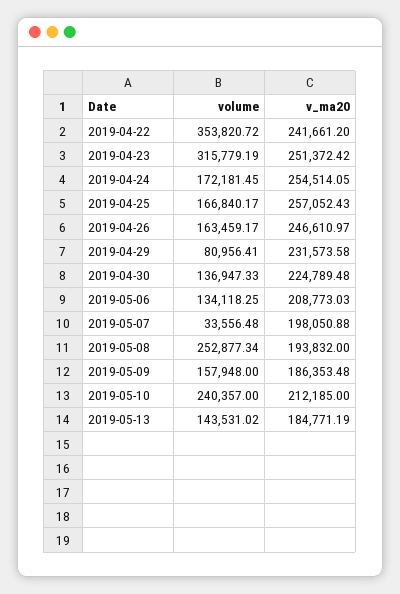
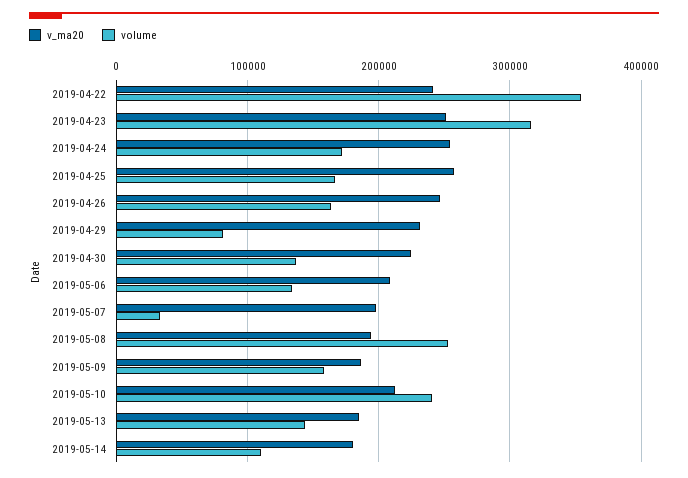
v_ma20, 2019-05-14: none -> 180000
volume, 2019-05-14: none -> 110000

